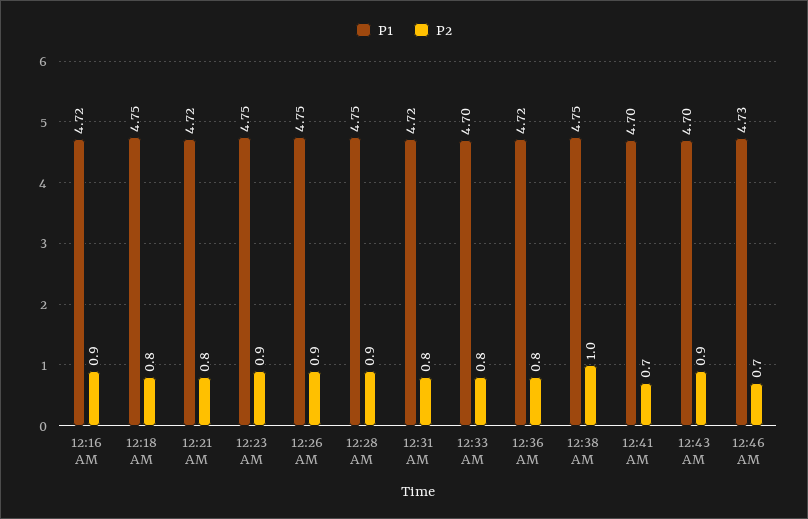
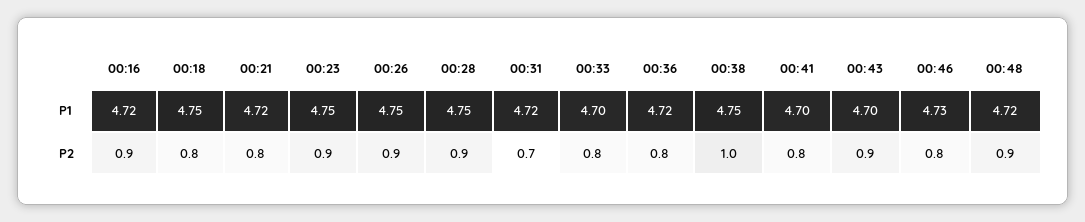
P2, 12:31 AM: 0.8 -> 0.7
P2, 12:41 AM: 0.7 -> 0.8
P2, 12:46 AM: 0.7 -> 0.8
P1, 00:48: none -> 4.72
P2, 00:48: none -> 0.9

